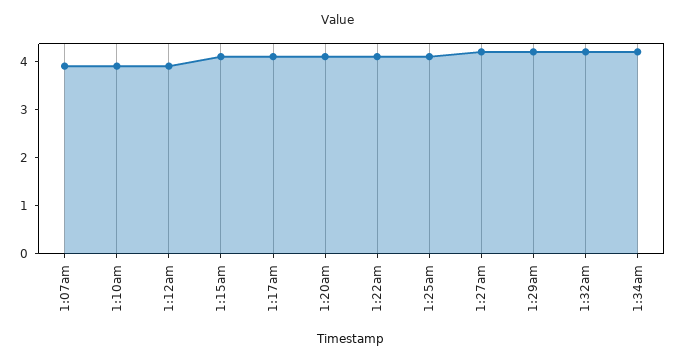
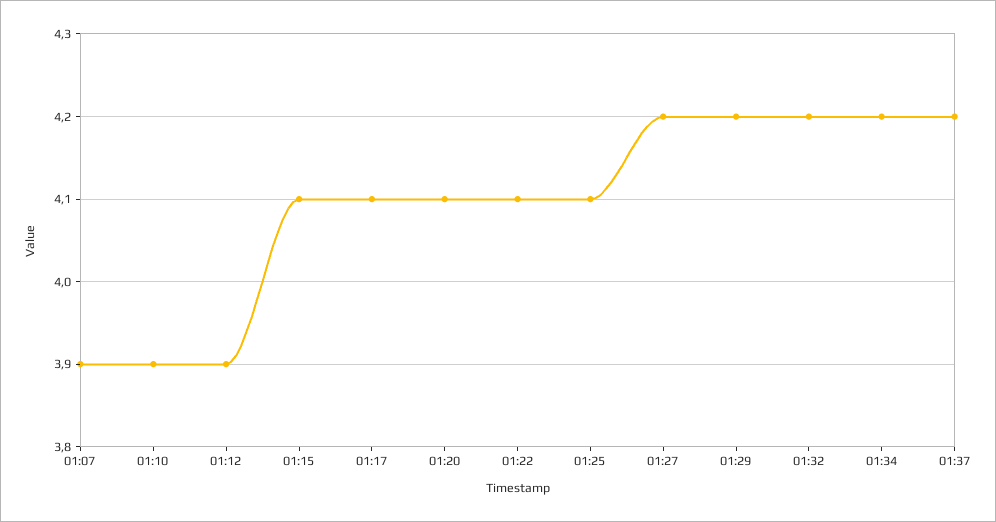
01:37: none -> 4.2

